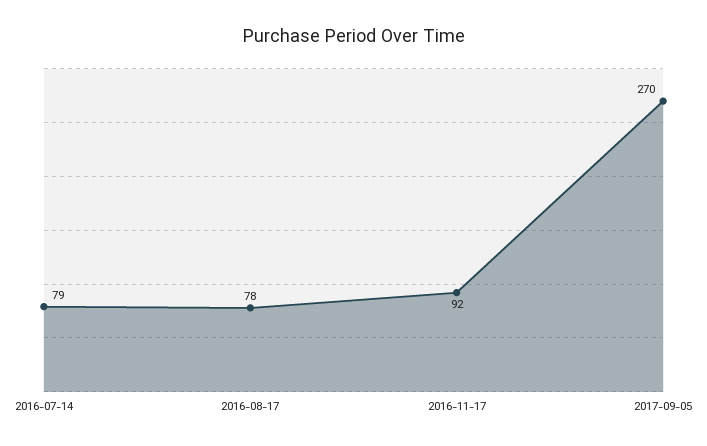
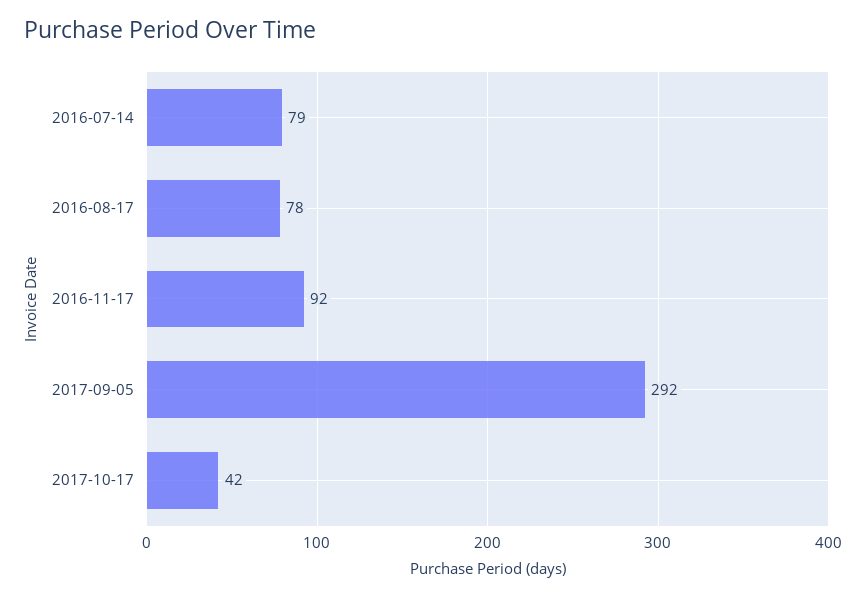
2017-09-05: 270 -> 292
2017-10-17: none -> 42

